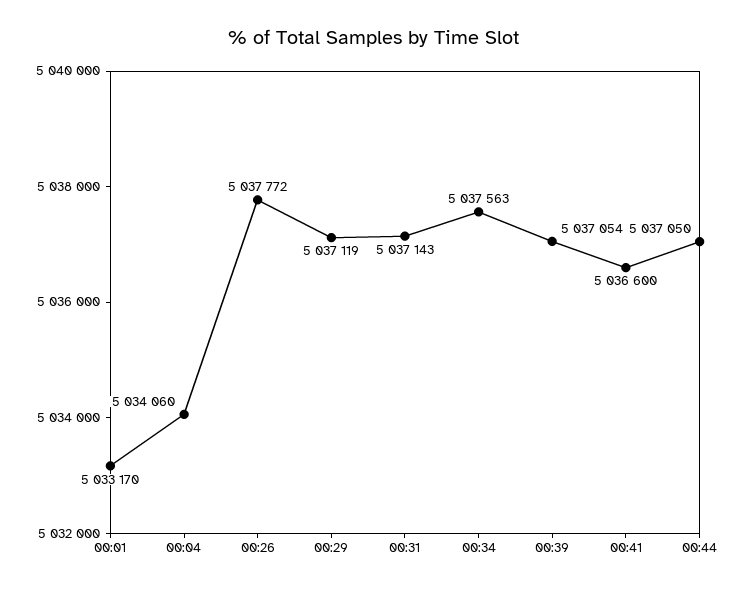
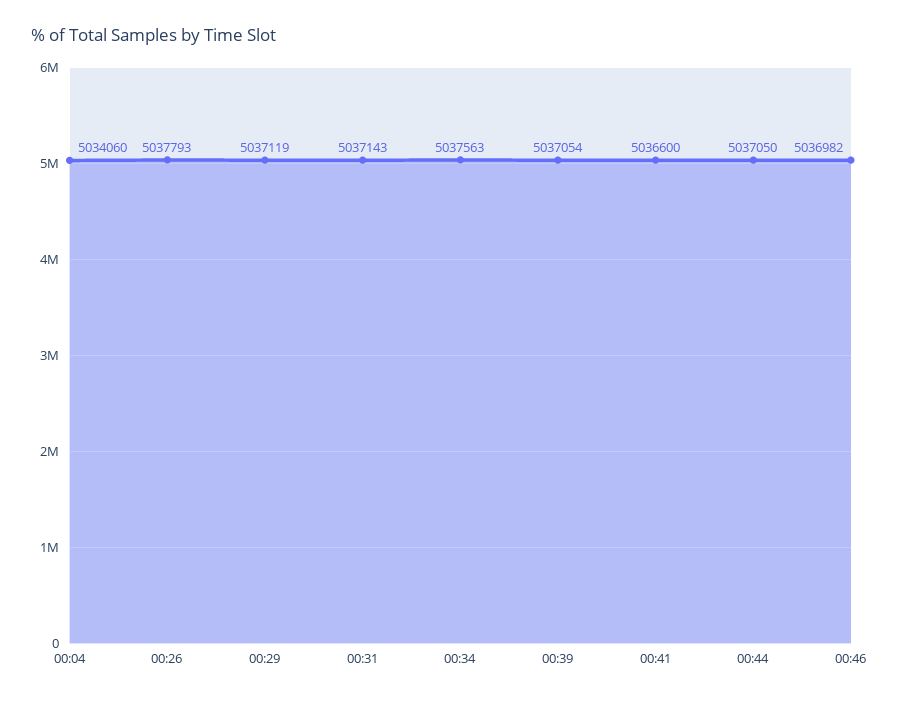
00:01: 5033170 -> none
00:26: 5037772 -> 5037793
00:46: none -> 5036982

